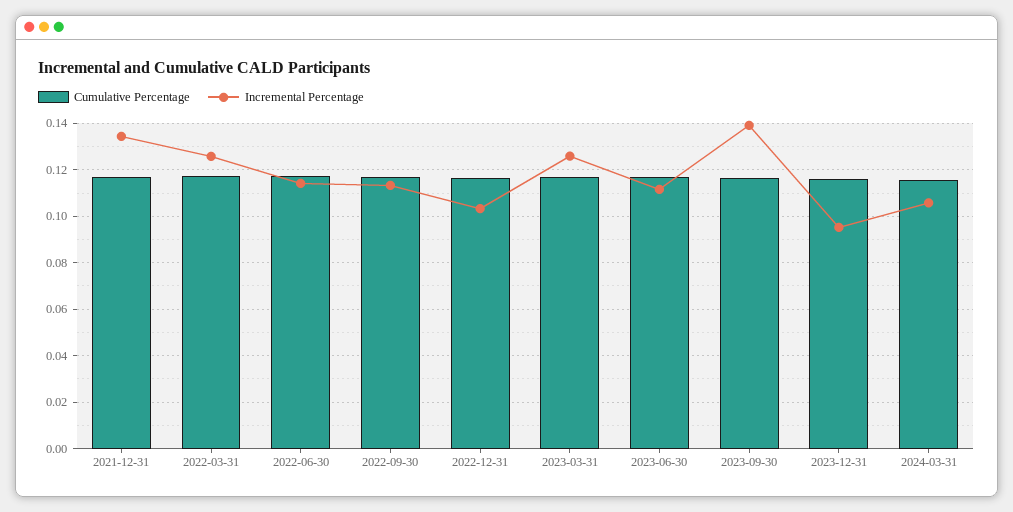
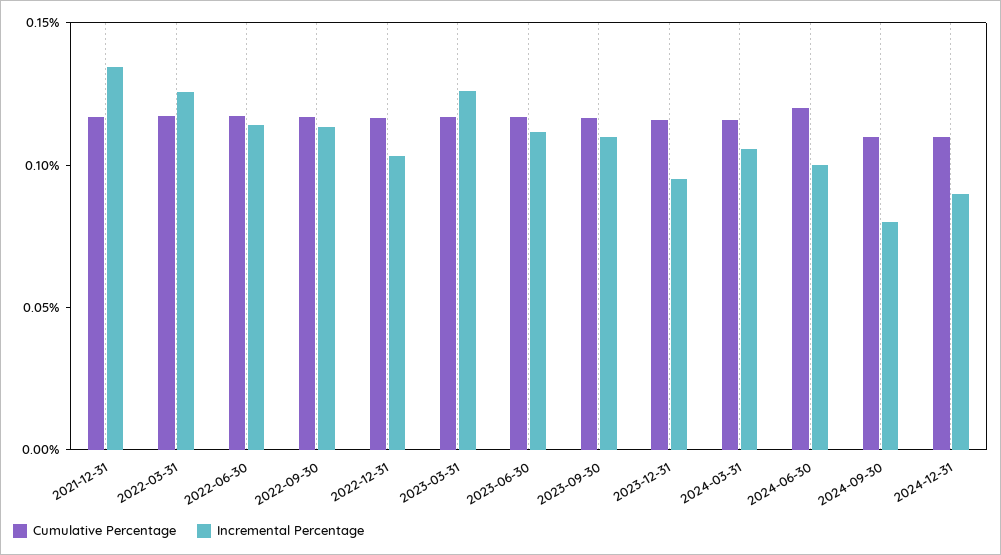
Incremental Percentage, 2023-09-30: 0.14 -> 0.11
Cumulative Percentage, 2024-06-30: none -> 0.12
Incremental Percentage, 2024-06-30: none -> 0.1
Cumulative Percentage, 2024-09-30: none -> 0.11
Incremental Percentage, 2024-09-30: none -> 0.08
Cumulative Percentage, 2024-12-31: none -> 0.11
Incremental Percentage, 2024-12-31: none -> 0.09

